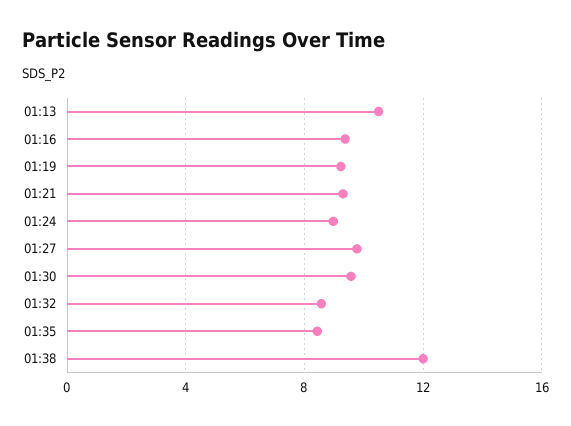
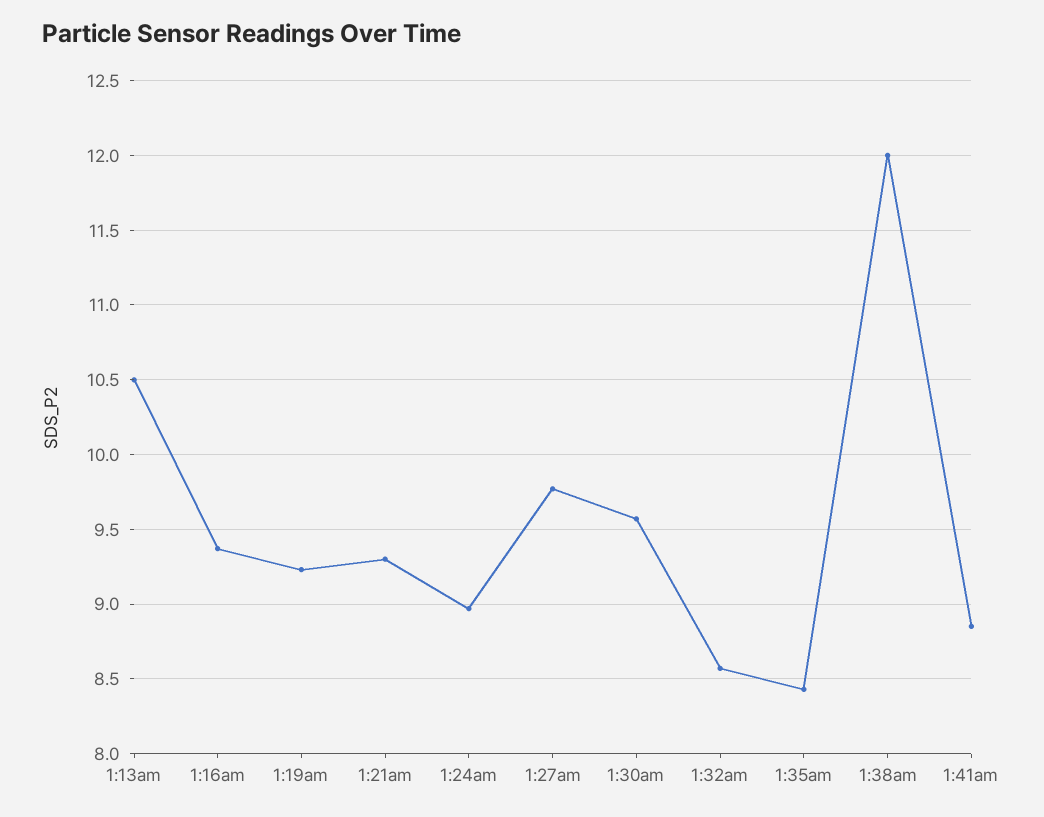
1:41am: none -> 8.85

